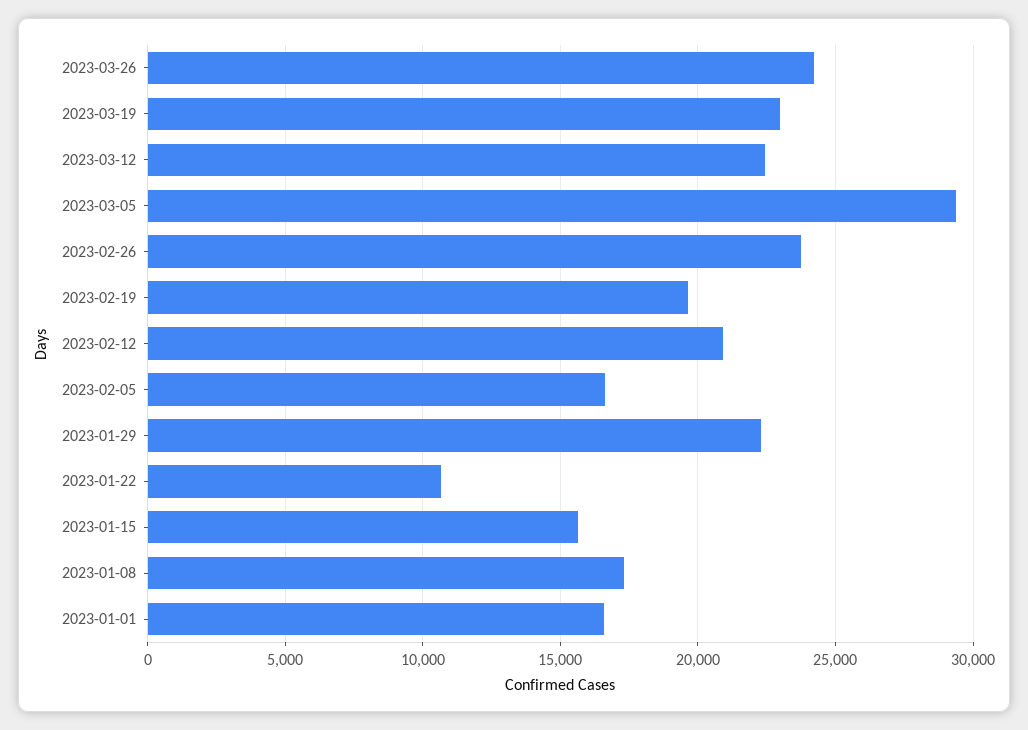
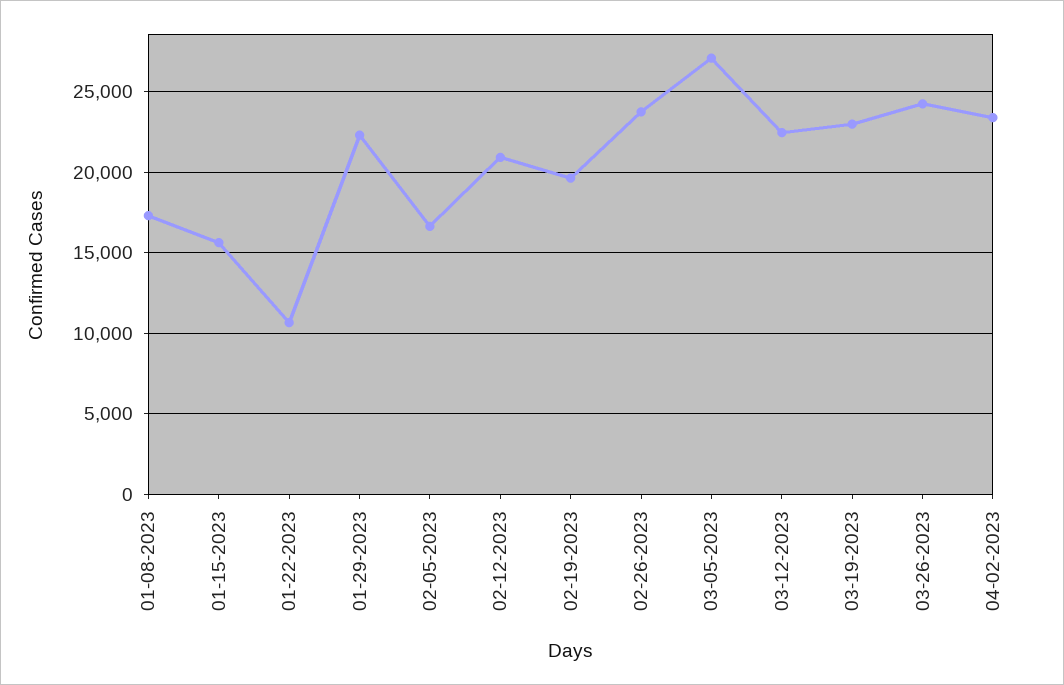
2023-03-05: 29500 -> 27000
2023-01-01: 16500 -> none
04-02-2023: none -> 23500

